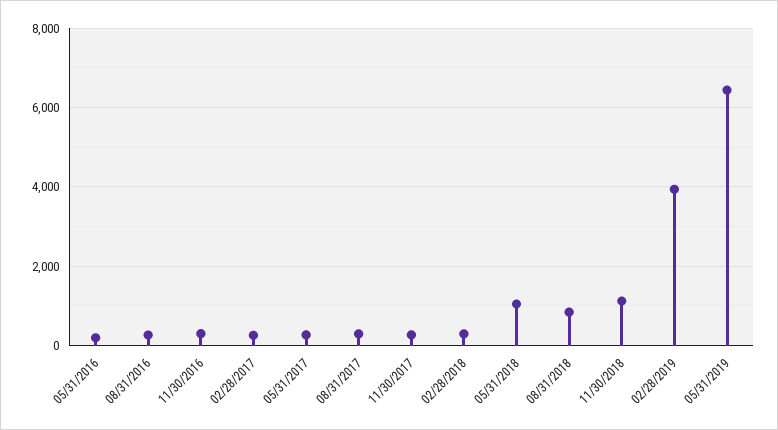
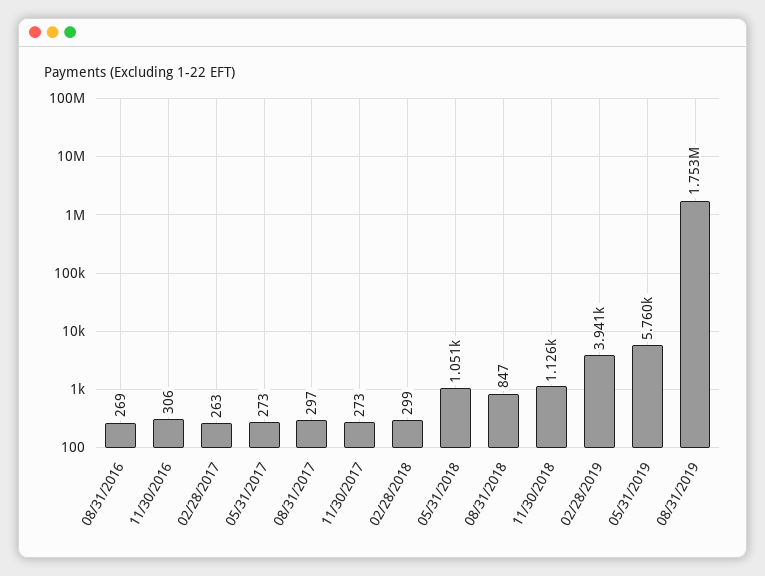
05/31/2016: 200 -> none
05/31/2019: 6400 -> 5760
08/31/2019: none -> 1753000

